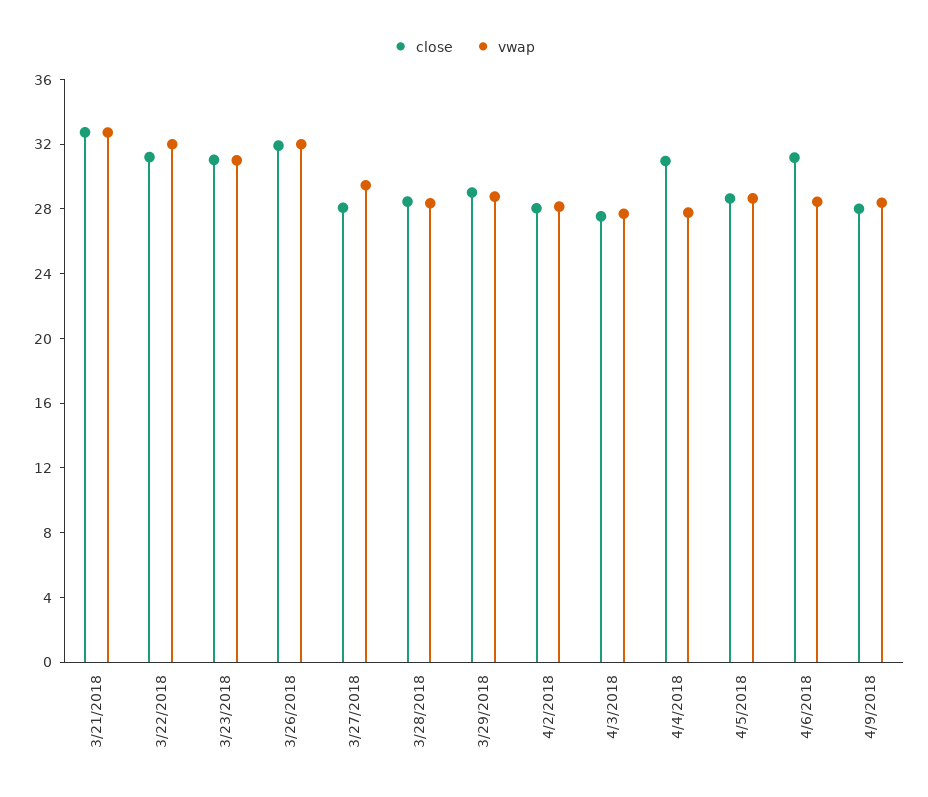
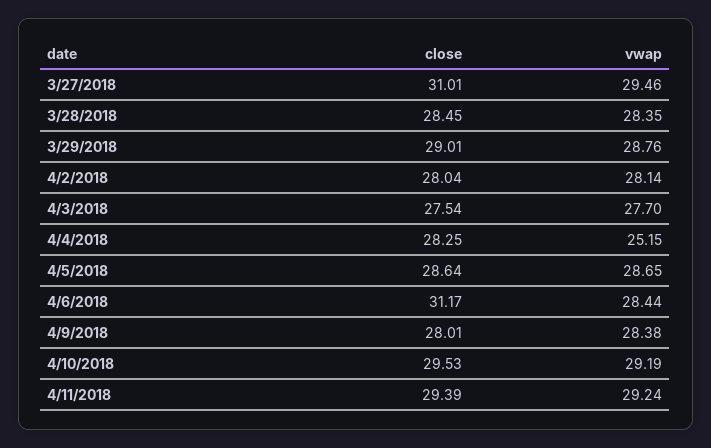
close, 3/21/2018: 33 -> none
vwap, 3/21/2018: 33 -> none
close, 3/22/2018: 31 -> none
vwap, 3/22/2018: 32 -> none
close, 3/23/2018: 31 -> none
vwap, 3/23/2018: 31 -> none
close, 3/26/2018: 32 -> none
vwap, 3/26/2018: 32 -> none
close, 3/27/2018: 28 -> 31.01
close, 4/4/2018: 31 -> 28.25
vwap, 4/4/2018: 28 -> 25.15
close, 4/10/2018: none -> 29.53
vwap, 4/10/2018: none -> 29.19
close, 4/11/2018: none -> 29.39
vwap, 4/11/2018: none -> 29.24

